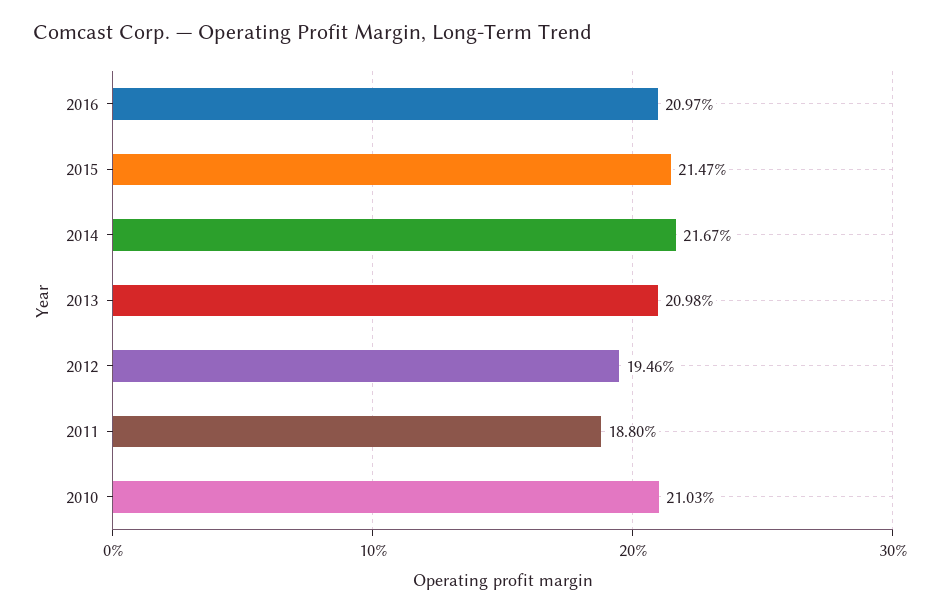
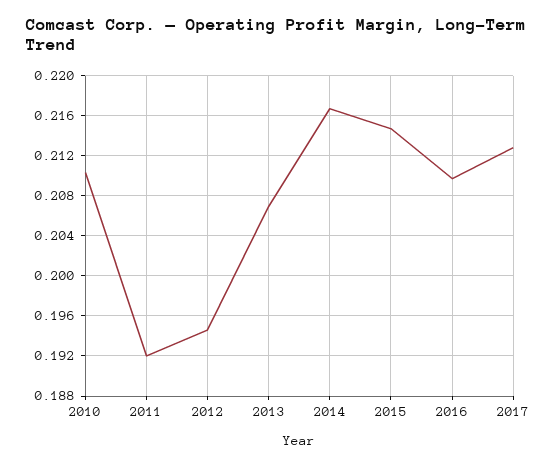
2013: 0.2098 -> 0.207
2011: 0.188 -> 0.192
2017: none -> 0.213

